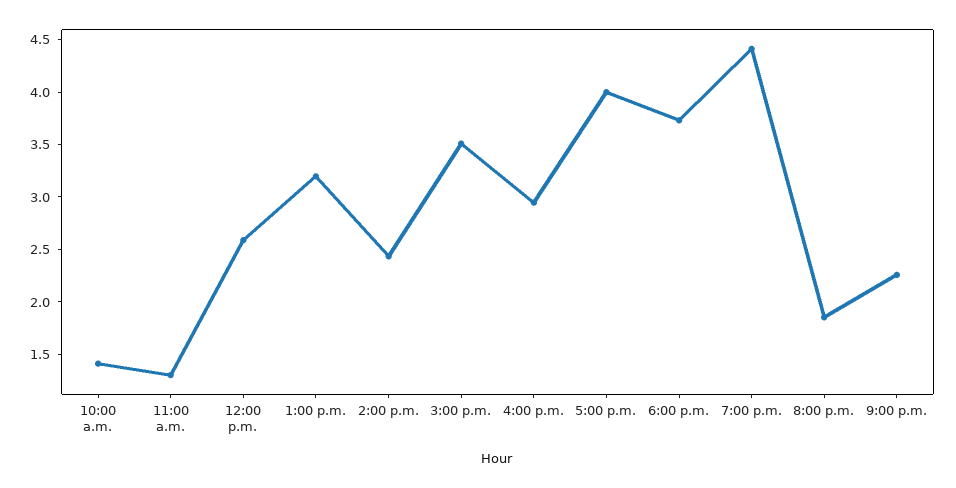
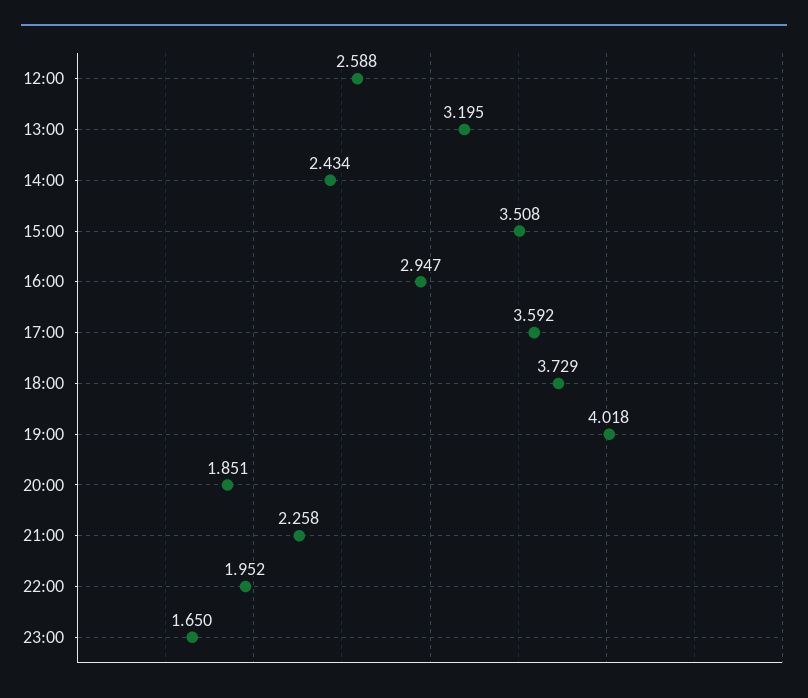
10:00 a.m.: 1.4 -> none
11:00 a.m.: 1.3 -> none
5:00 p.m.: 4 -> 3.592
7:00 p.m.: 4.4 -> 4.018
22:00: none -> 1.952
23:00: none -> 1.65

